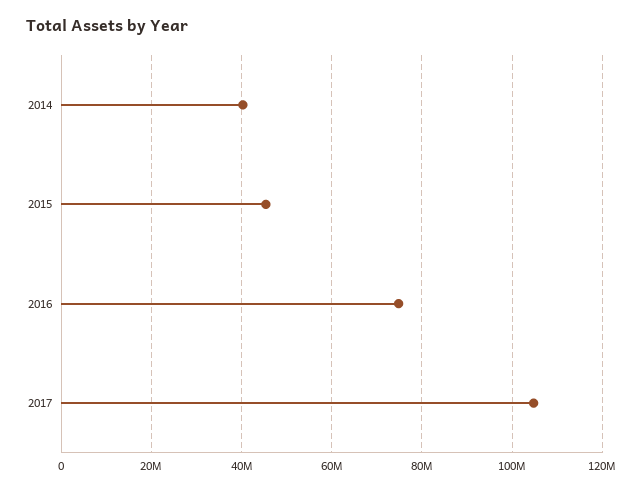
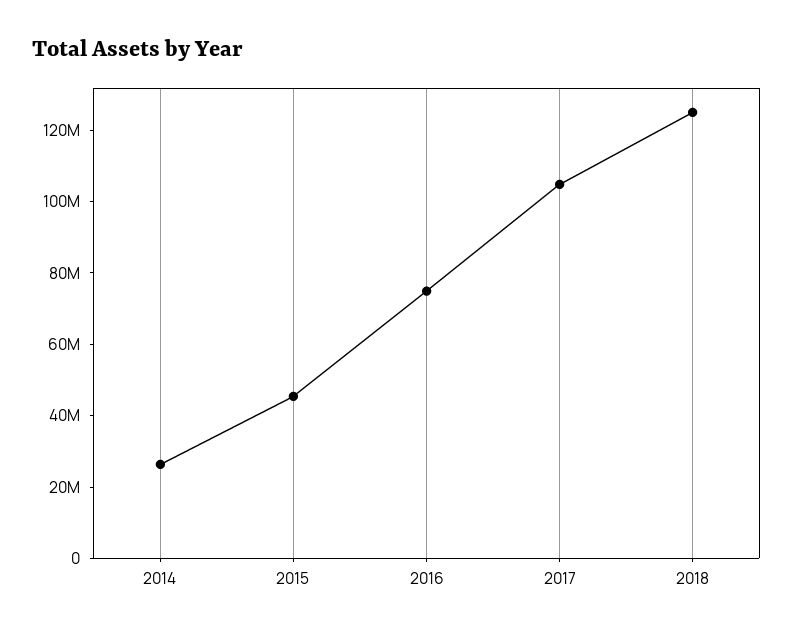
2014: 40000000 -> 25000000
2018: none -> 125000000

